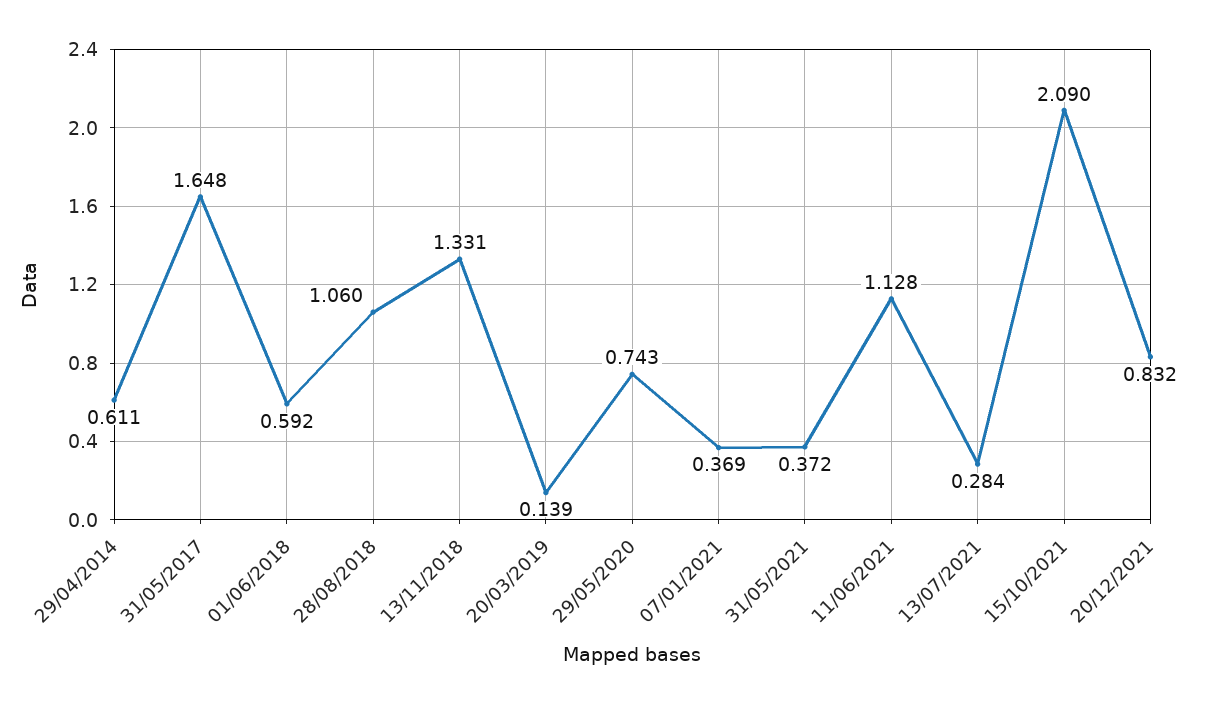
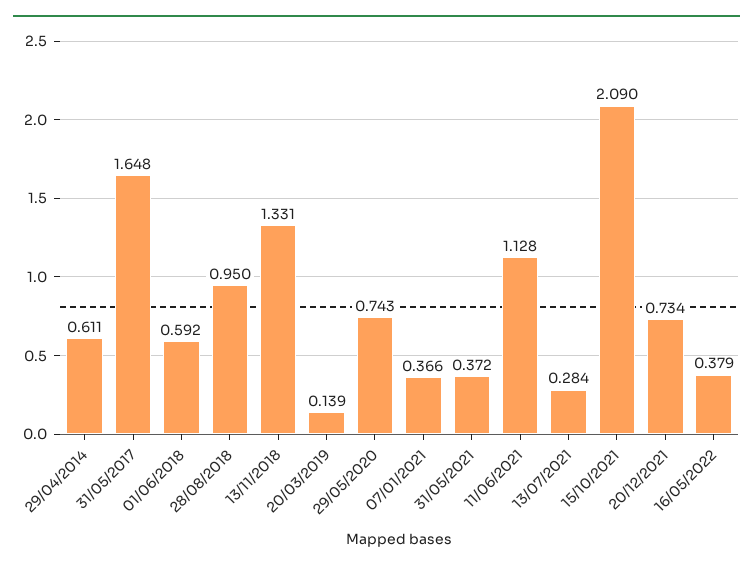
28/08/2018: 1.06 -> 0.95
07/01/2021: 0.369 -> 0.366
20/12/2021: 0.832 -> 0.734
16/05/2022: none -> 0.379

